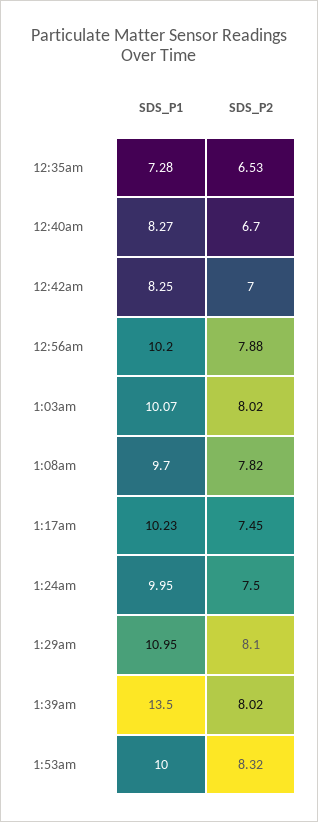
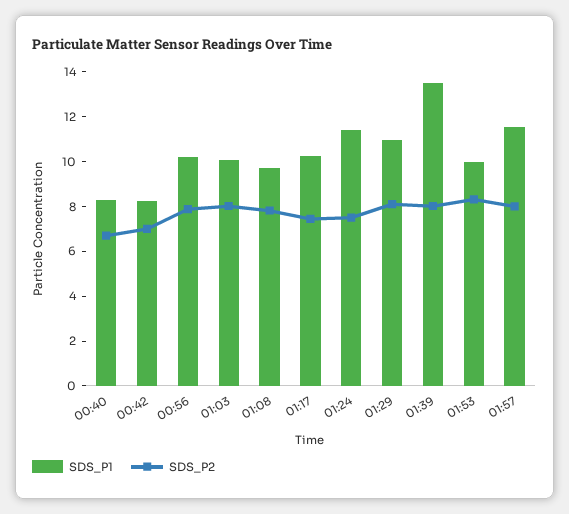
SDS_P1, 12:35am: 7.28 -> none
SDS_P2, 12:35am: 6.53 -> none
SDS_P1, 1:24am: 9.95 -> 11.5
SDS_P1, 01:57: none -> 11.5
SDS_P2, 01:57: none -> 8

